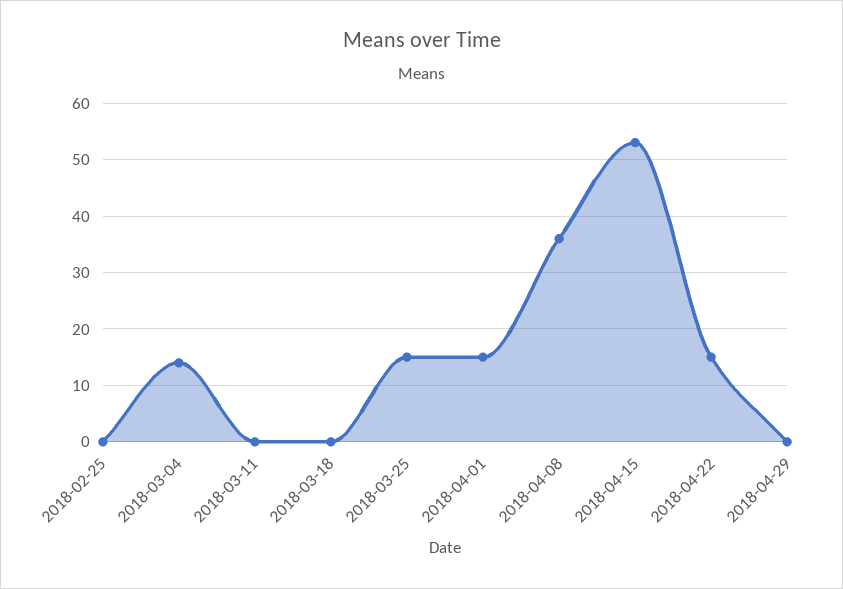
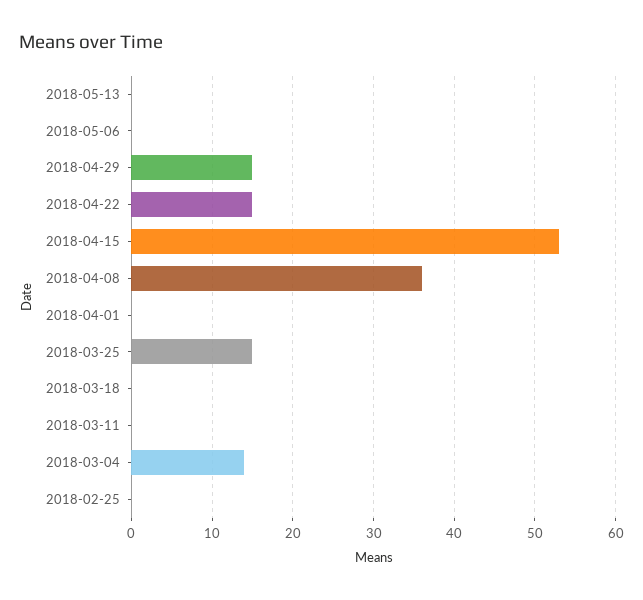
2018-04-01: 15 -> 0
2018-04-29: 0 -> 15
2018-05-13: none -> 0
2018-05-06: none -> 0

